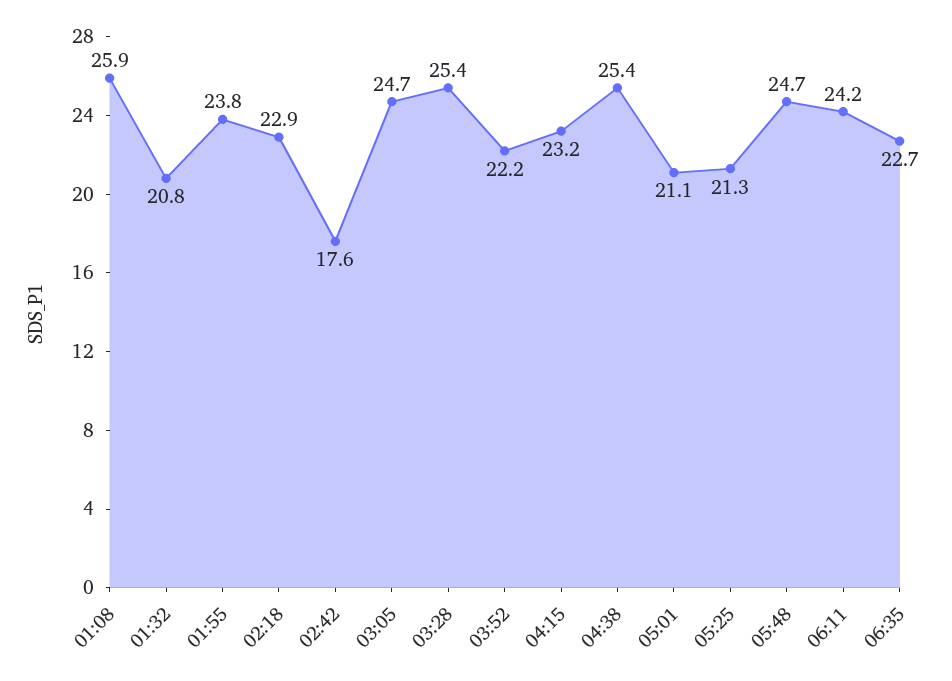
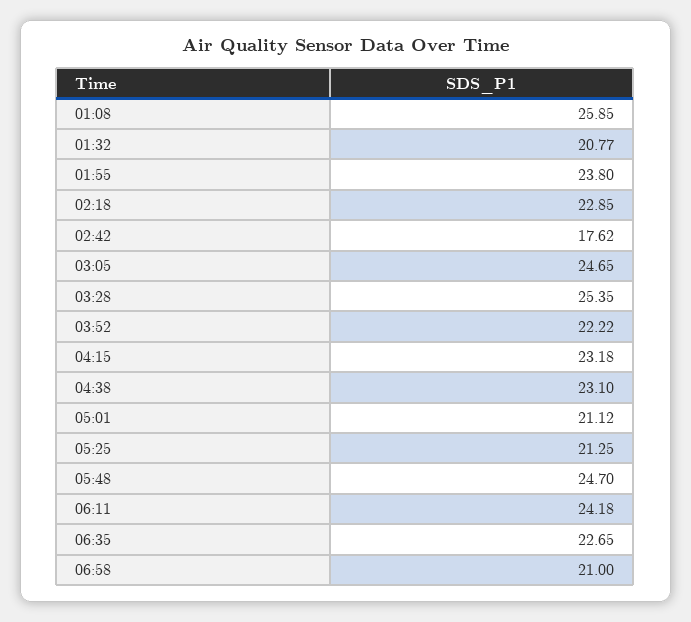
04:38: 25.4 -> 23.1
06:58: none -> 21

